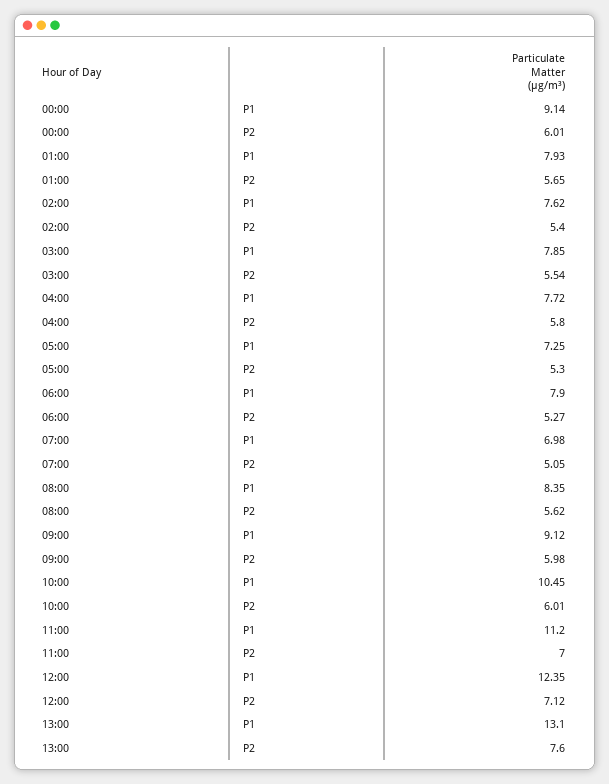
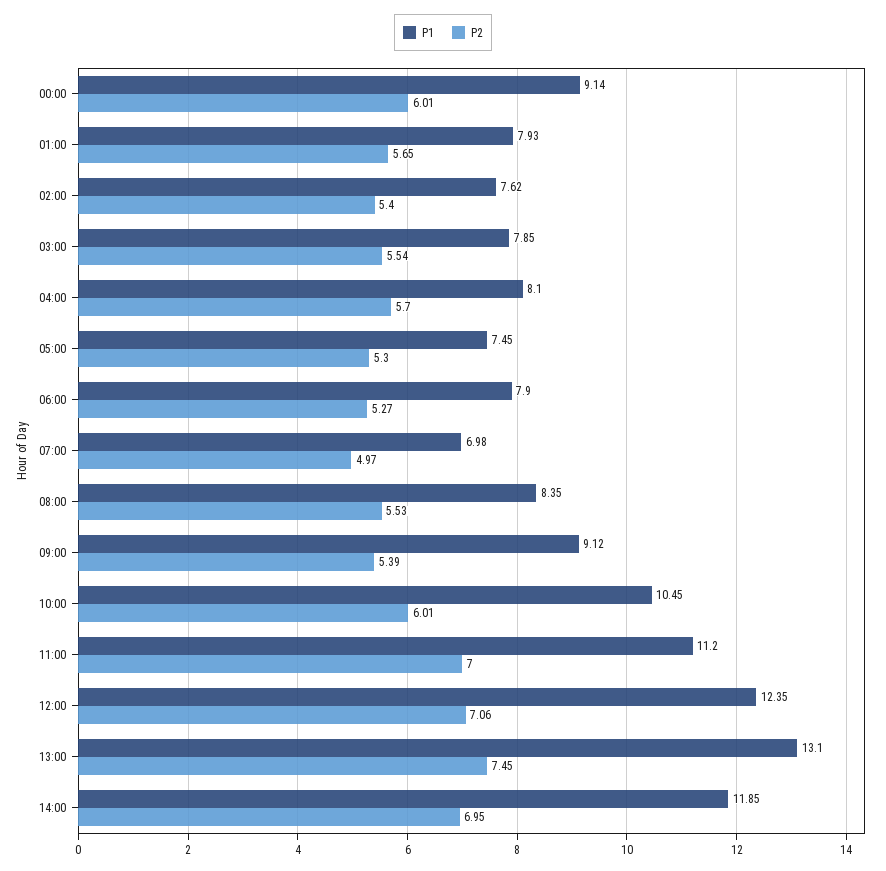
P1, 04:00: 7.72 -> 8.1
P2, 04:00: 5.8 -> 5.7
P1, 05:00: 7.25 -> 7.45
P2, 07:00: 5.05 -> 4.97
P2, 08:00: 5.62 -> 5.53
P2, 09:00: 5.98 -> 5.39
P2, 12:00: 7.12 -> 7.06
P2, 13:00: 7.6 -> 7.45
P1, 14:00: none -> 11.85
P2, 14:00: none -> 6.95

